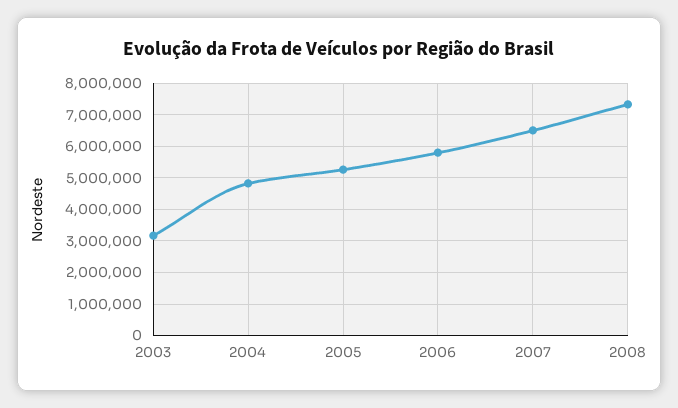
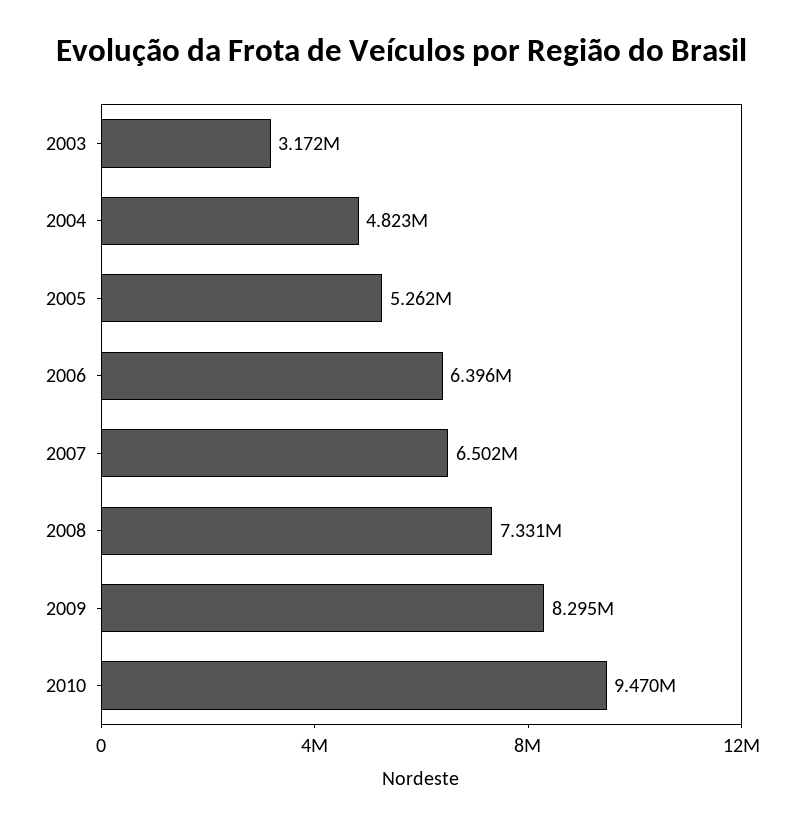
2006: 5800000 -> 6396000
2009: none -> 8295000
2010: none -> 9470000

